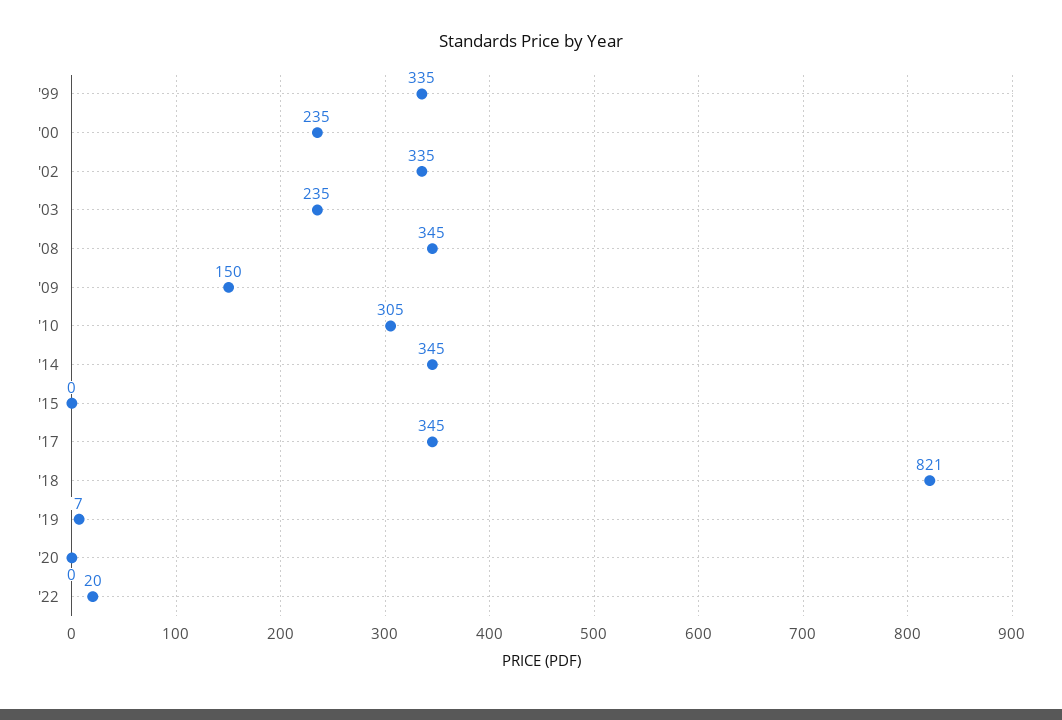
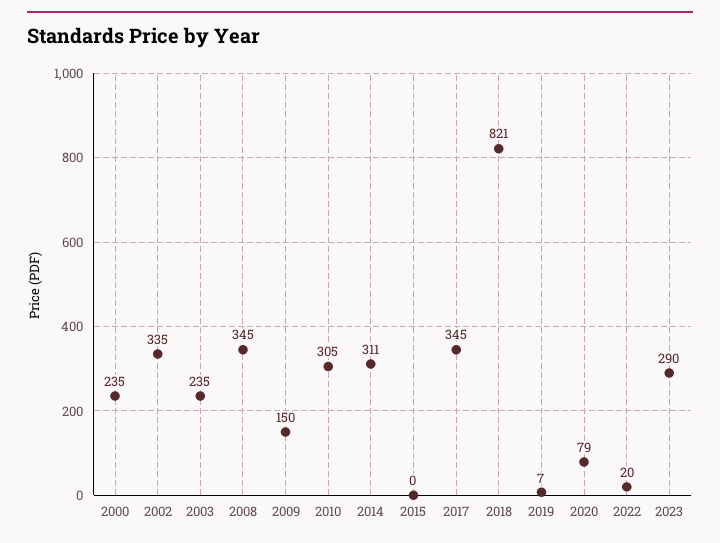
'99: 335 -> none
'14: 345 -> 311
'20: 0 -> 79
2023: none -> 290

